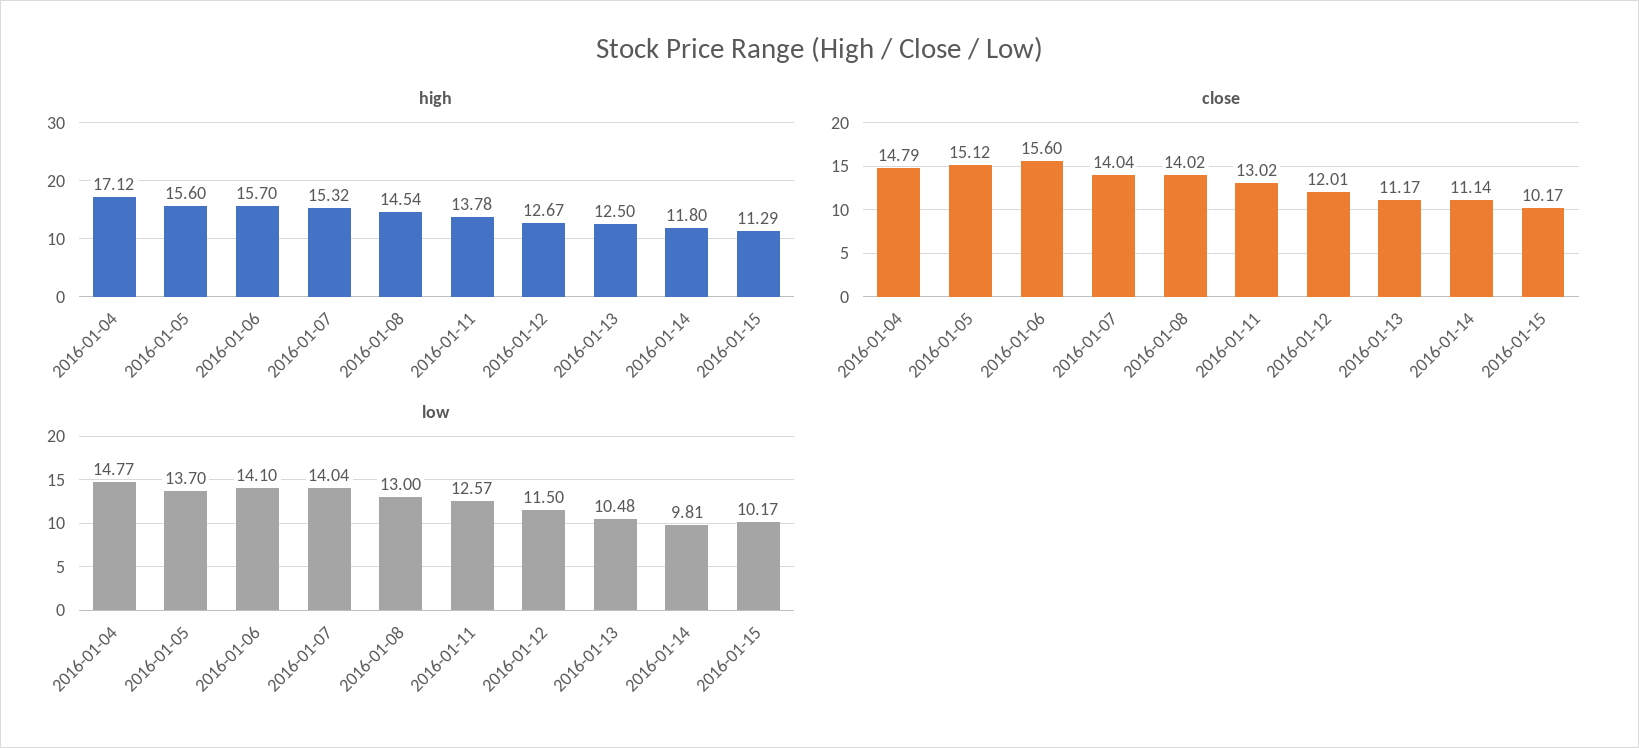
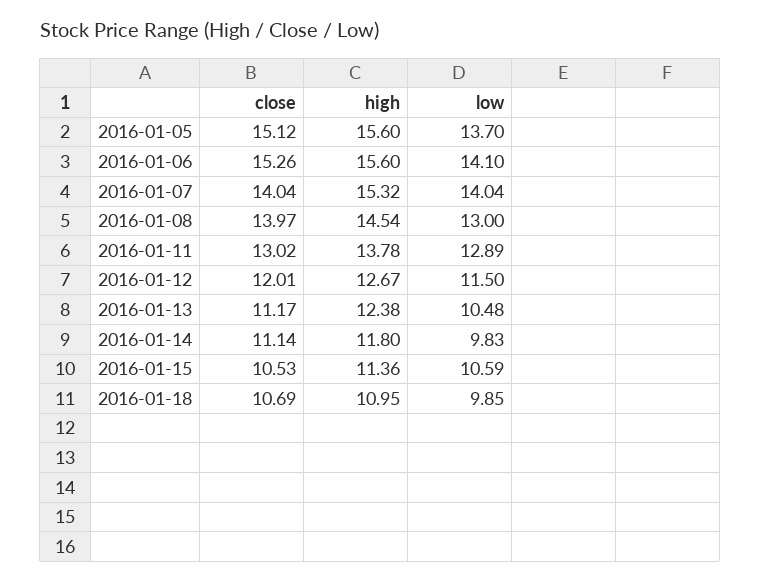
high, 2016-01-04: 17.12 -> none
high, 2016-01-06: 15.7 -> 15.6
high, 2016-01-13: 12.5 -> 12.38
high, 2016-01-15: 11.29 -> 11.36
close, 2016-01-04: 14.79 -> none
close, 2016-01-06: 15.6 -> 15.26
close, 2016-01-08: 14.02 -> 13.97
close, 2016-01-15: 10.17 -> 10.53
low, 2016-01-04: 14.77 -> none
low, 2016-01-11: 12.57 -> 12.89
low, 2016-01-14: 9.81 -> 9.83
low, 2016-01-15: 10.17 -> 10.59
close, 2016-01-18: none -> 10.69
high, 2016-01-18: none -> 10.95
low, 2016-01-18: none -> 9.85

